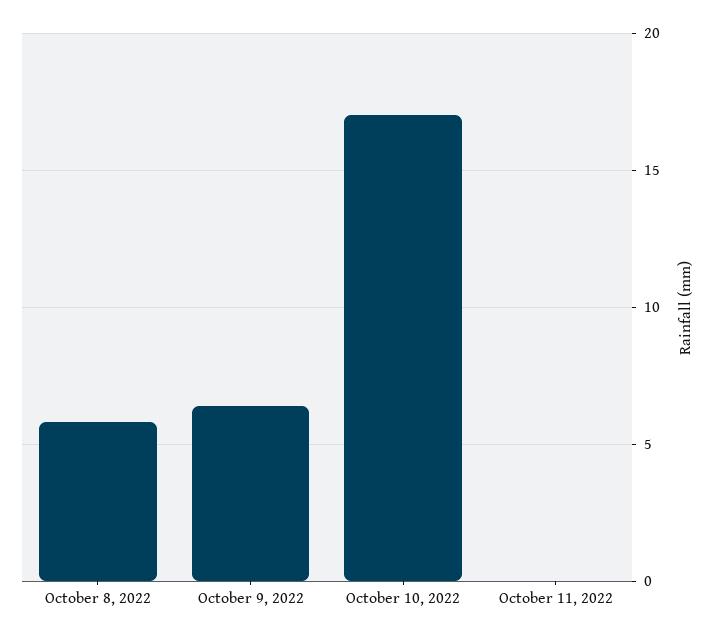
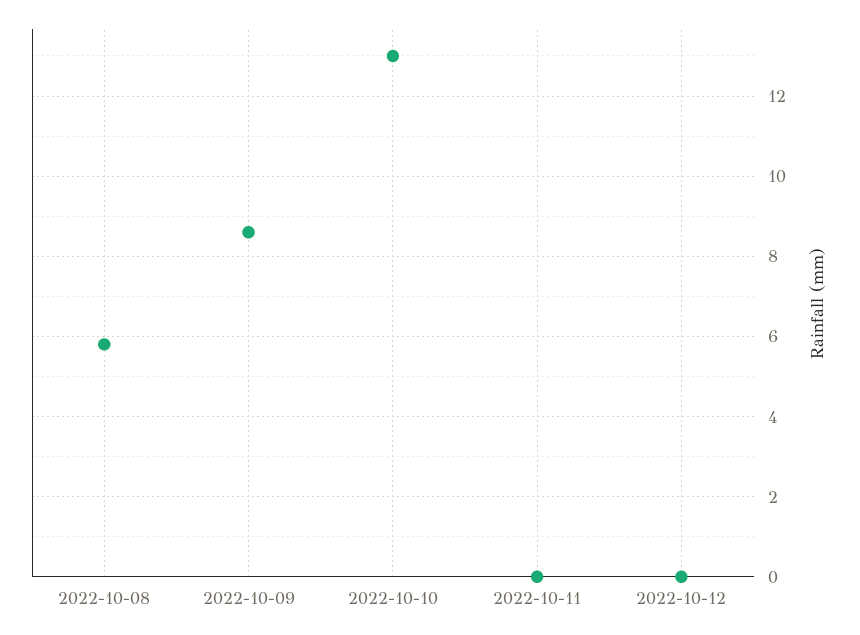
October 9, 2022: 6.5 -> 8.5
October 10, 2022: 17 -> 13
2022-10-12: none -> 0

